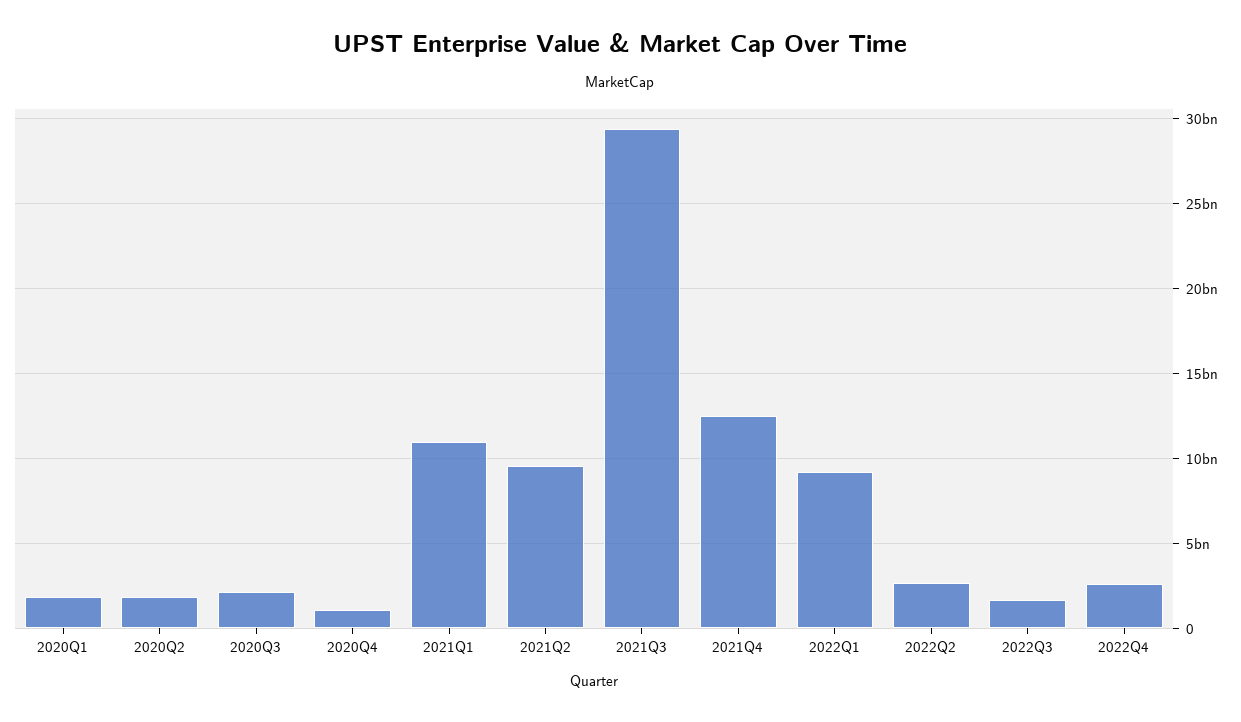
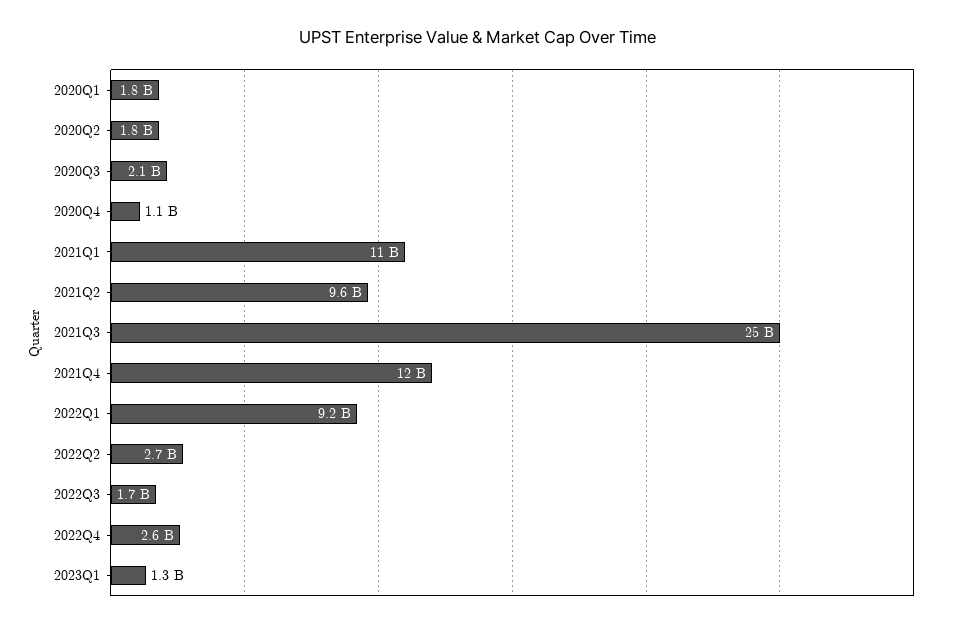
2021Q3: 29500000000 -> 25000000000
2023Q1: none -> 1300000000

